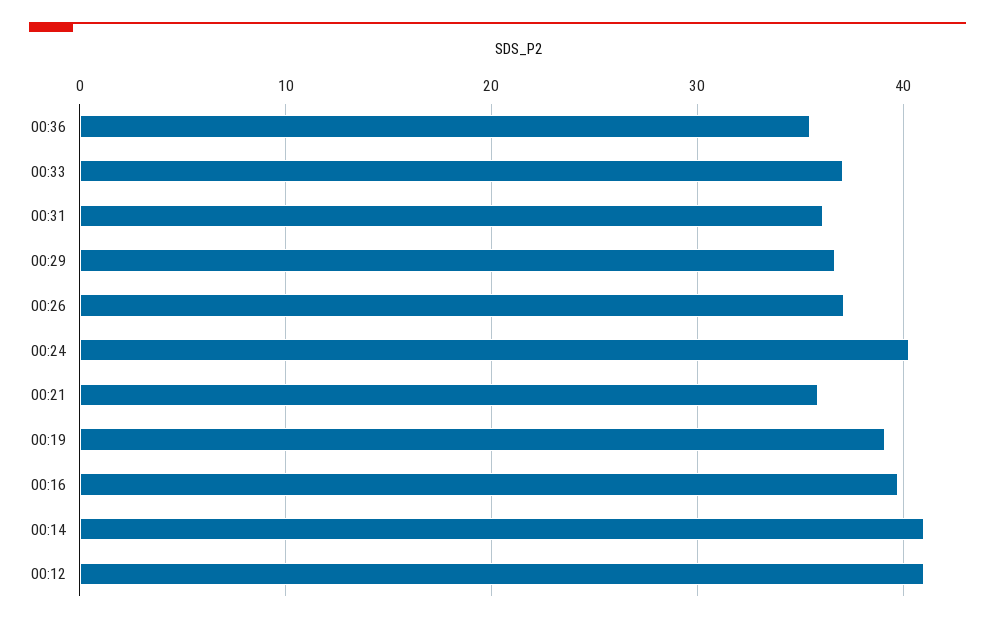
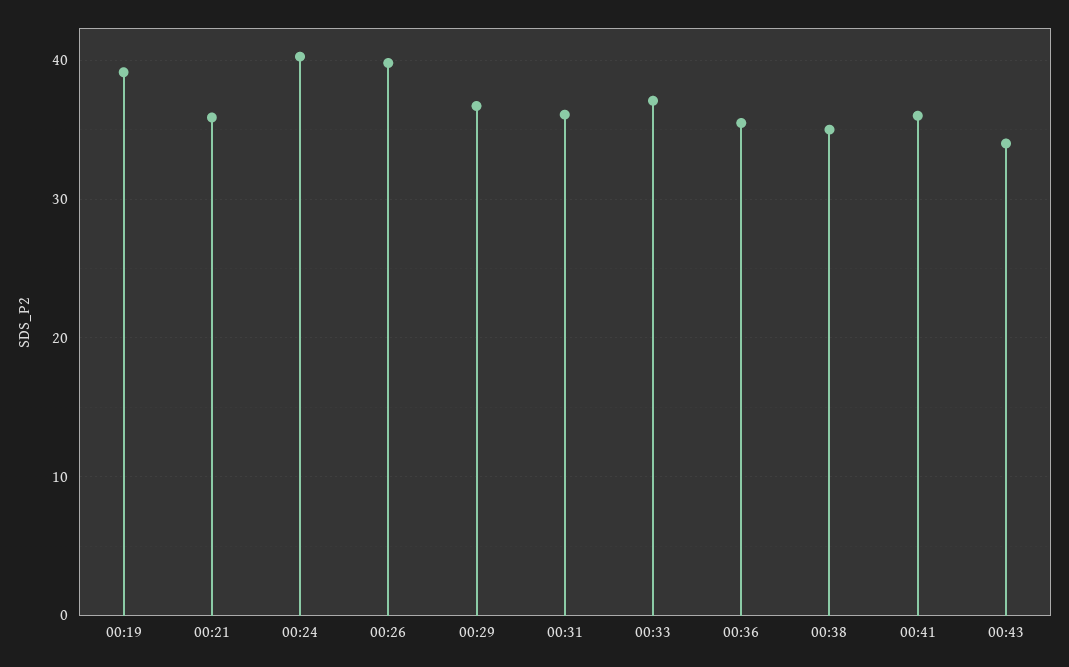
00:26: 37 -> 40
00:16: 40 -> none
00:14: 41 -> none
00:12: 41 -> none
00:38: none -> 35
00:41: none -> 36
00:43: none -> 34

